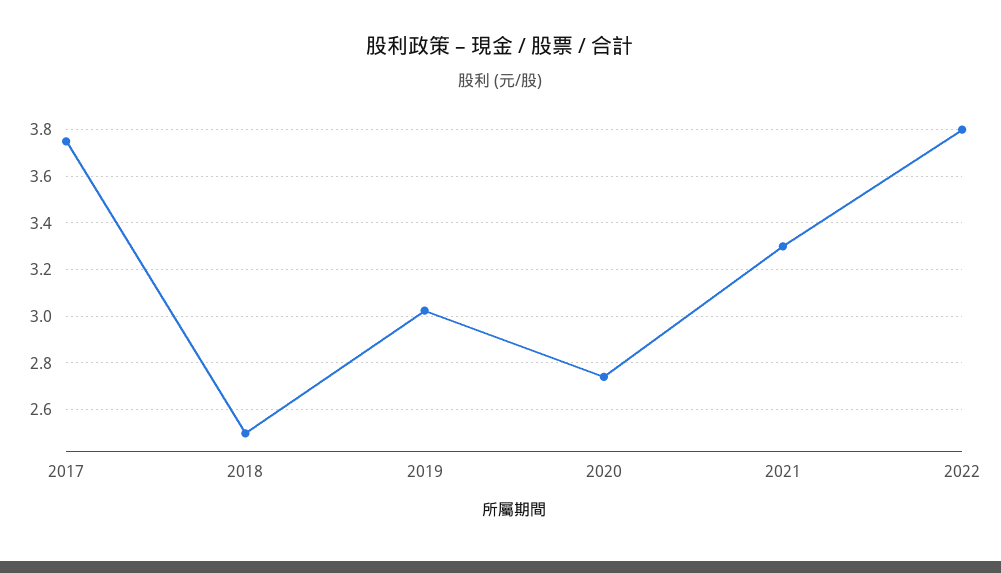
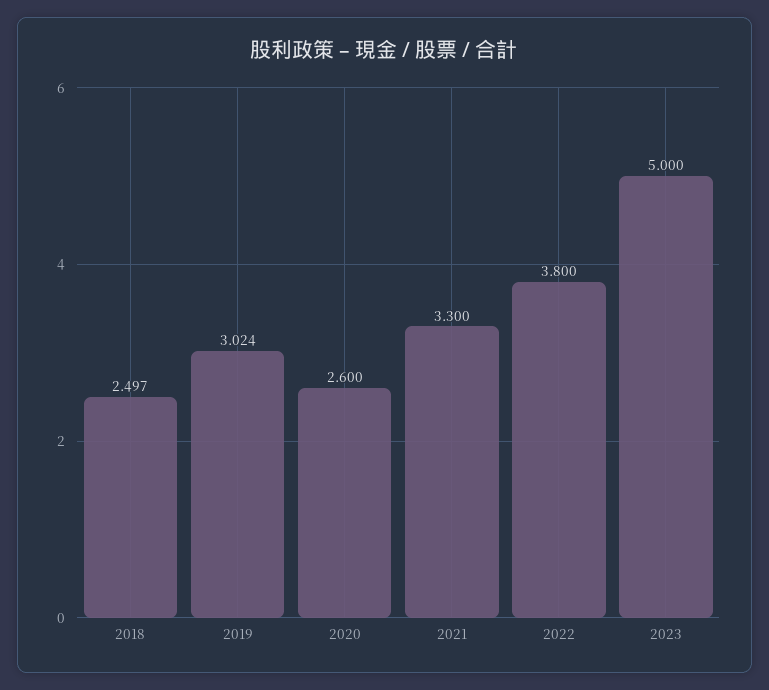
2017: 3.75 -> none
2020: 2.75 -> 2.6
2023: none -> 5

